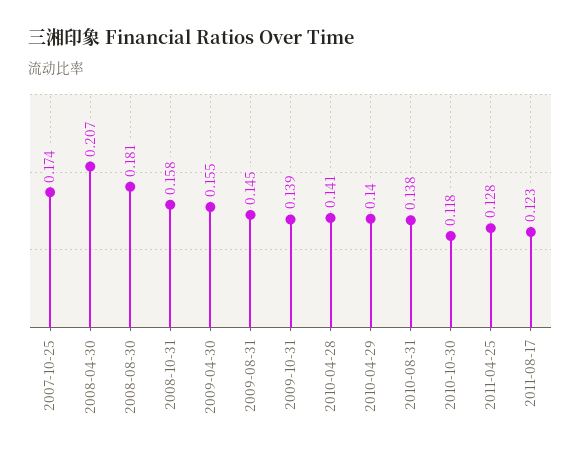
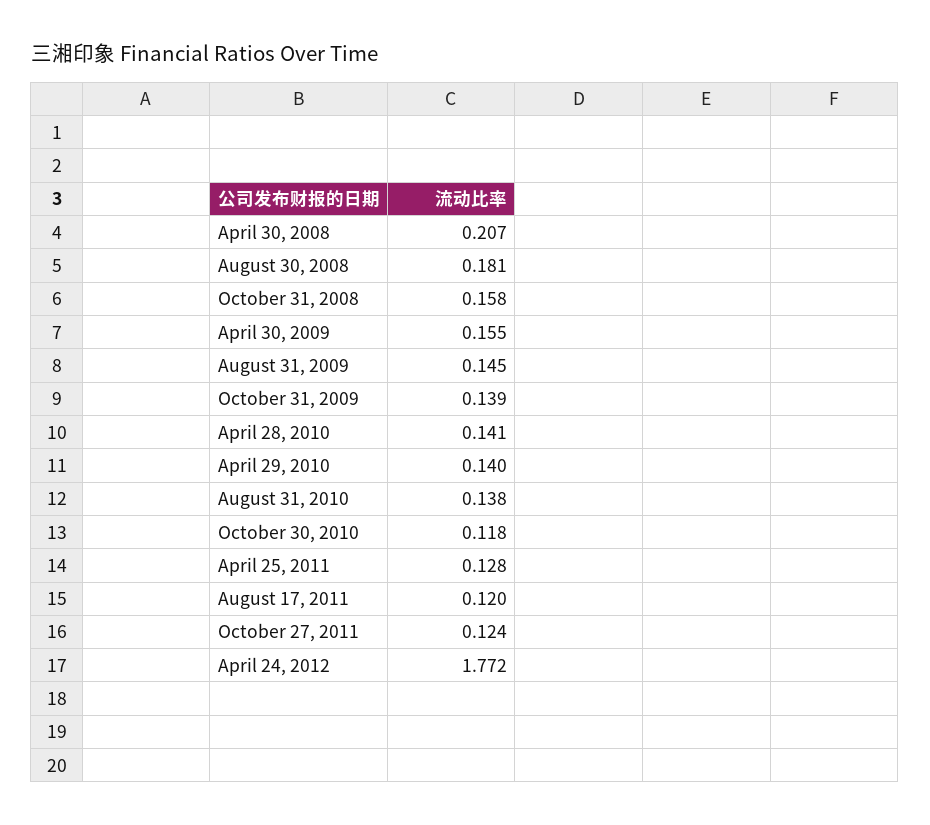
2007-10-25: 0.174 -> none
2011-08-17: 0.123 -> 0.12
October 27, 2011: none -> 0.124
April 24, 2012: none -> 1.772

